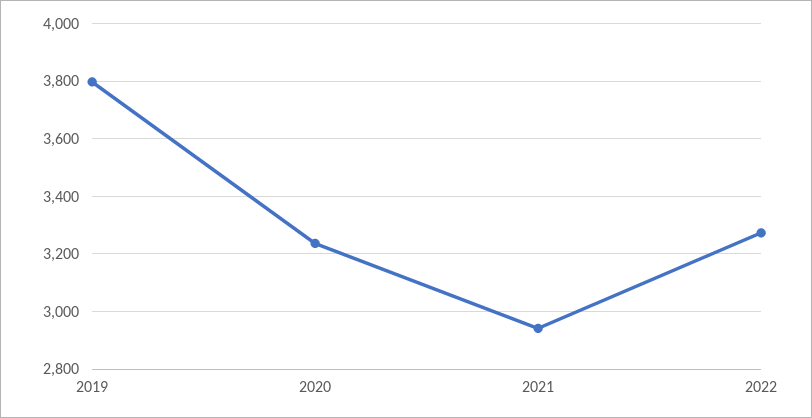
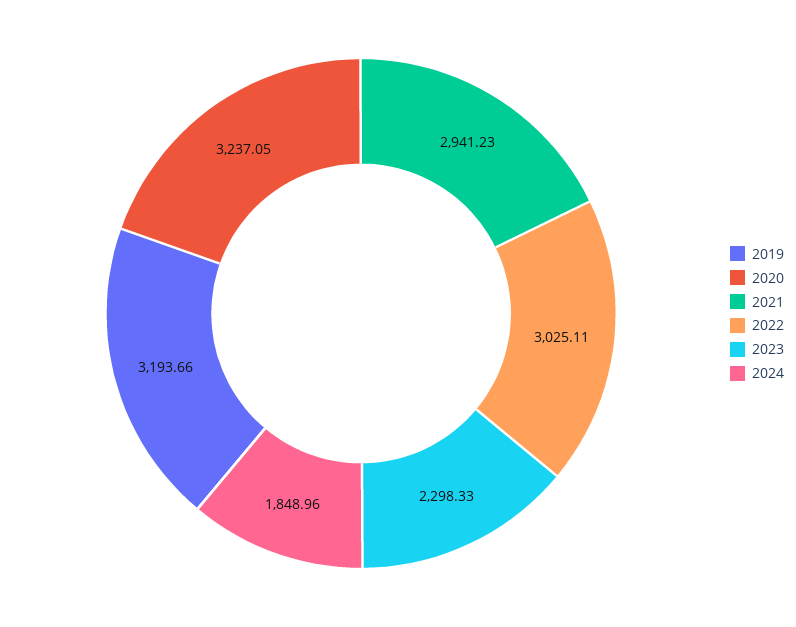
2019: 3800 -> 3193.66
2022: 3275 -> 3025.11
2023: none -> 2298.33
2024: none -> 1848.96

